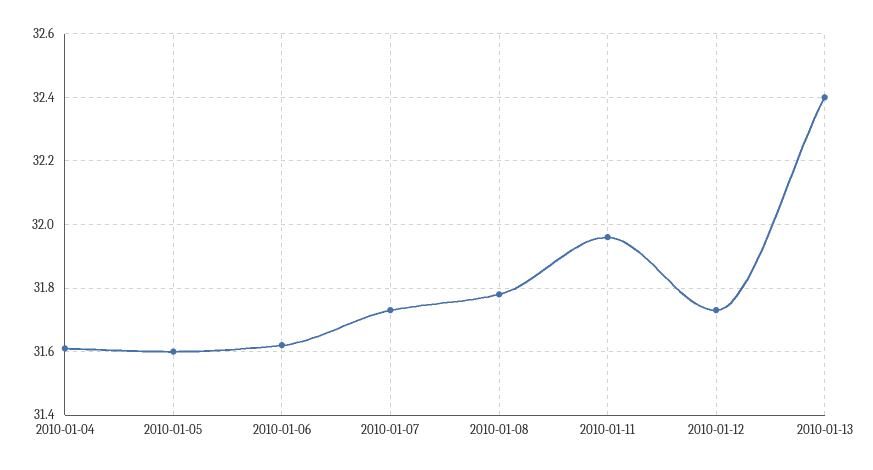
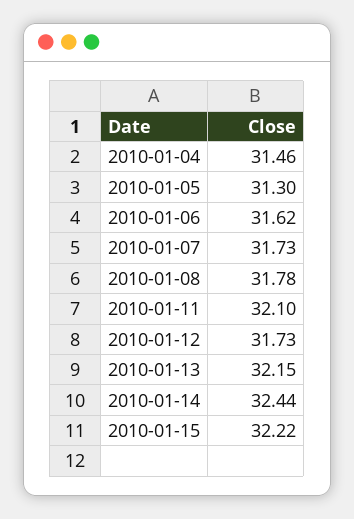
2010-01-04: 31.6 -> 31.46
2010-01-05: 31.6 -> 31.3
2010-01-11: 31.95 -> 32.1
2010-01-13: 32.4 -> 32.15
2010-01-14: none -> 32.44
2010-01-15: none -> 32.22

